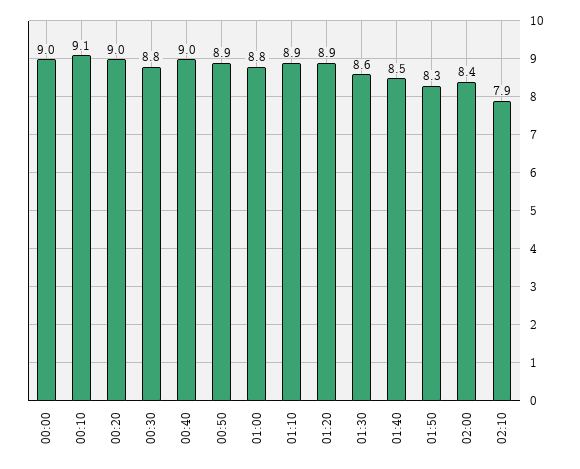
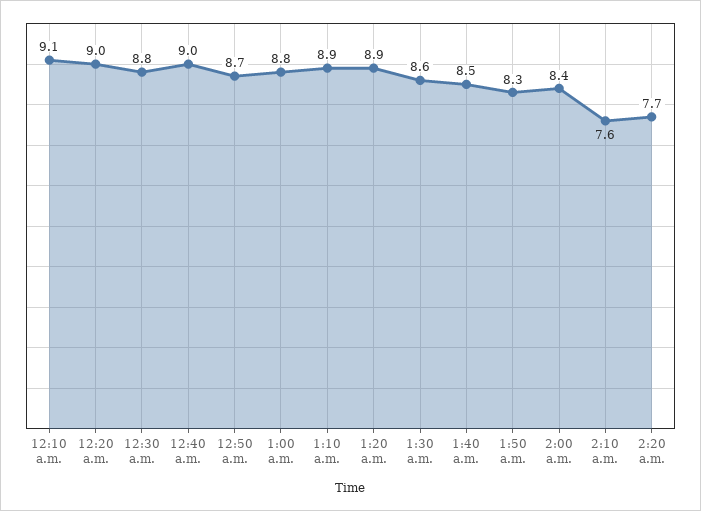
00:00: 9 -> none
00:50: 8.9 -> 8.7
02:10: 7.9 -> 7.6
2:20 a.m.: none -> 7.7

